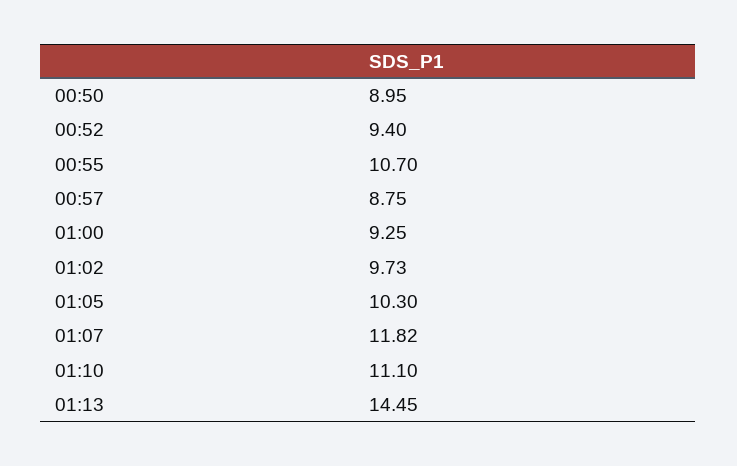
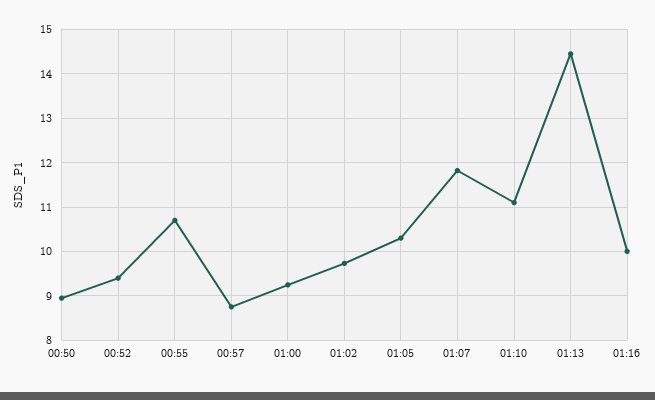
01:16: none -> 10

